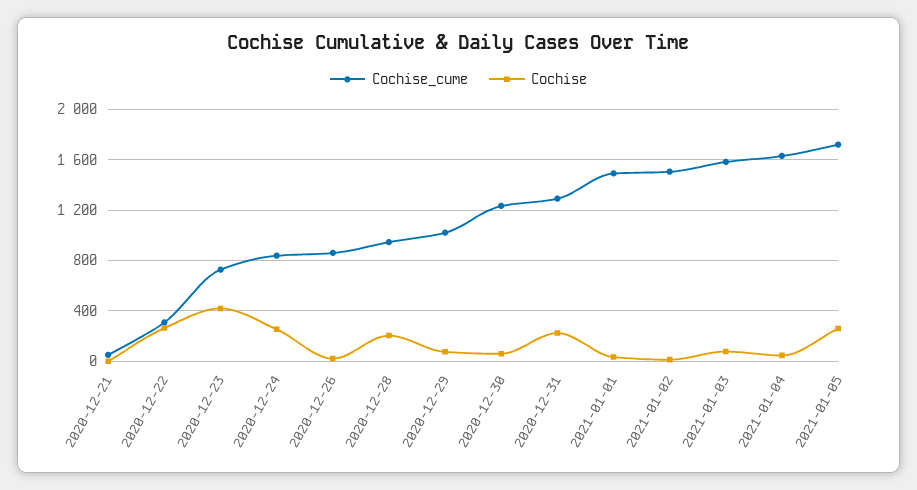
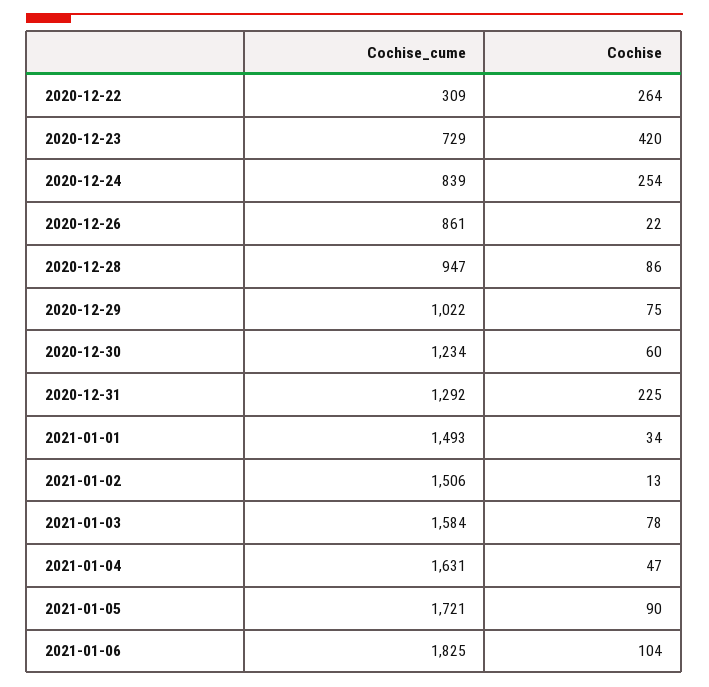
Cochise_cume, 2020-12-21: 50 -> none
Cochise, 2020-12-21: 0 -> none
Cochise, 2020-12-28: 200 -> 86
Cochise, 2021-01-05: 250 -> 90
Cochise_cume, 2021-01-06: none -> 1825
Cochise, 2021-01-06: none -> 104

